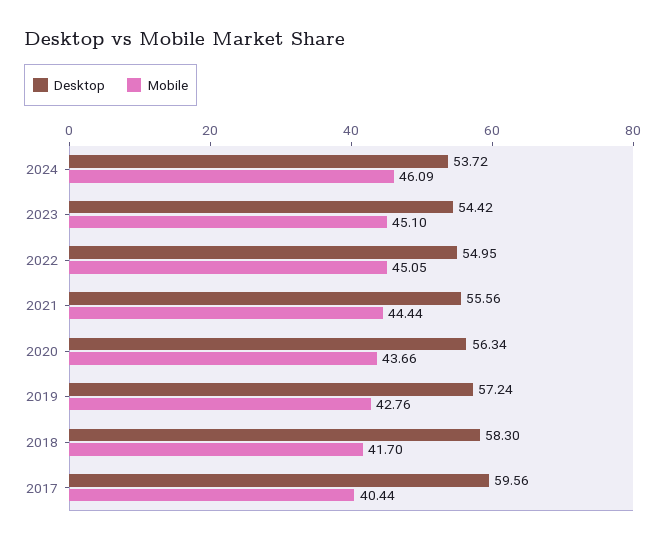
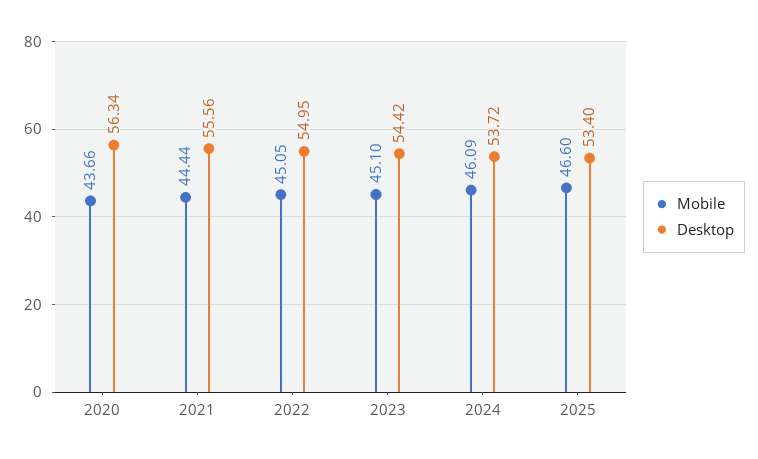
Desktop, 2019: 57.24 -> none
Mobile, 2019: 42.76 -> none
Desktop, 2018: 58.3 -> none
Mobile, 2018: 41.7 -> none
Desktop, 2017: 59.56 -> none
Mobile, 2017: 40.44 -> none
Mobile, 2025: none -> 46.6
Desktop, 2025: none -> 53.4

